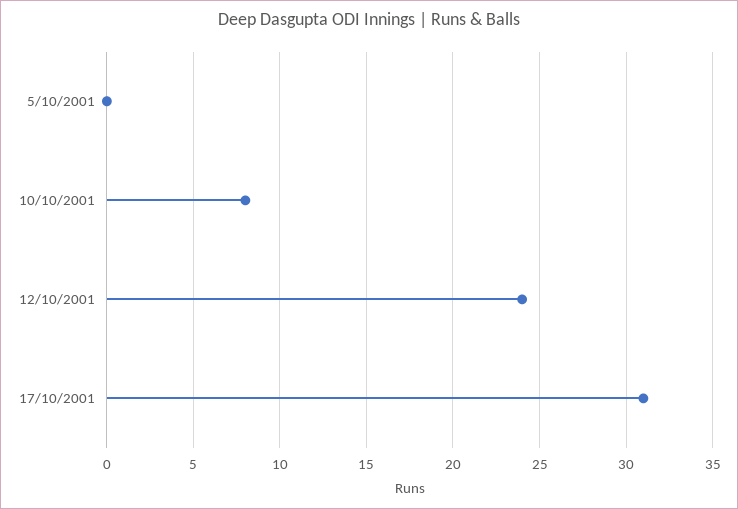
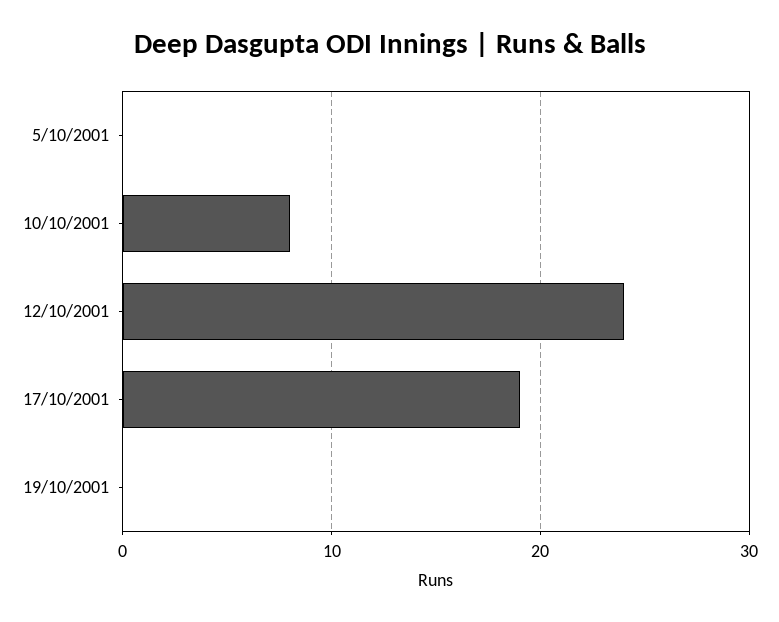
17/10/2001: 31 -> 19
19/10/2001: none -> 0

